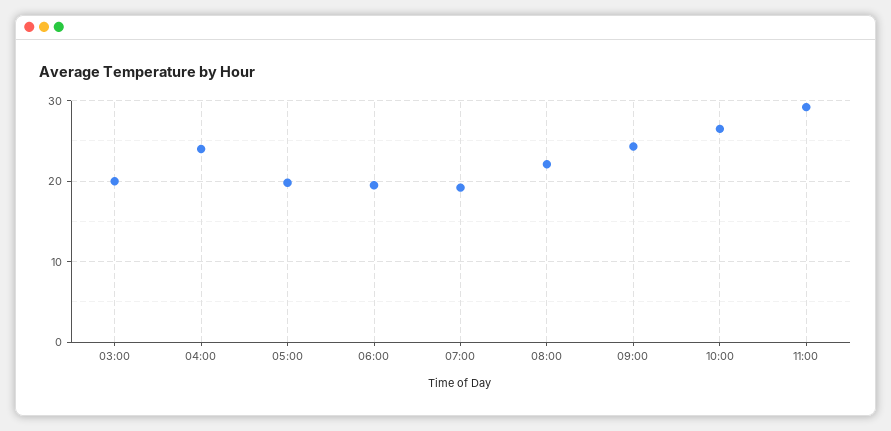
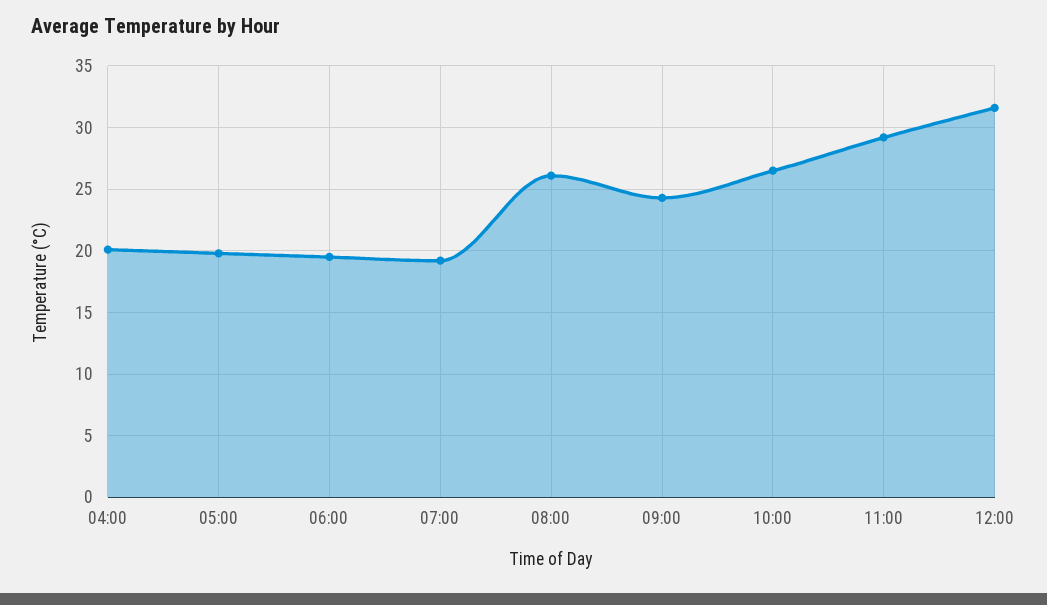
03:00: 20 -> none
04:00: 24 -> 20
08:00: 22 -> 26
12:00: none -> 31.5

